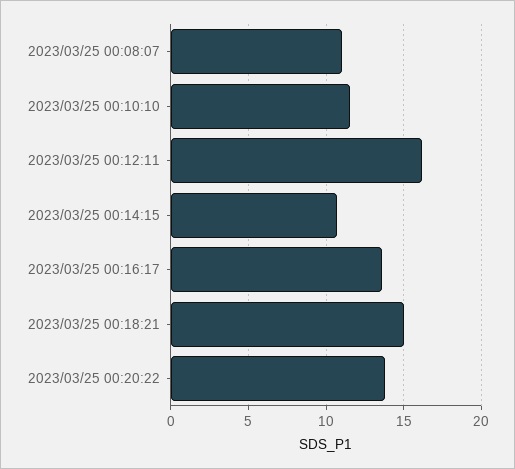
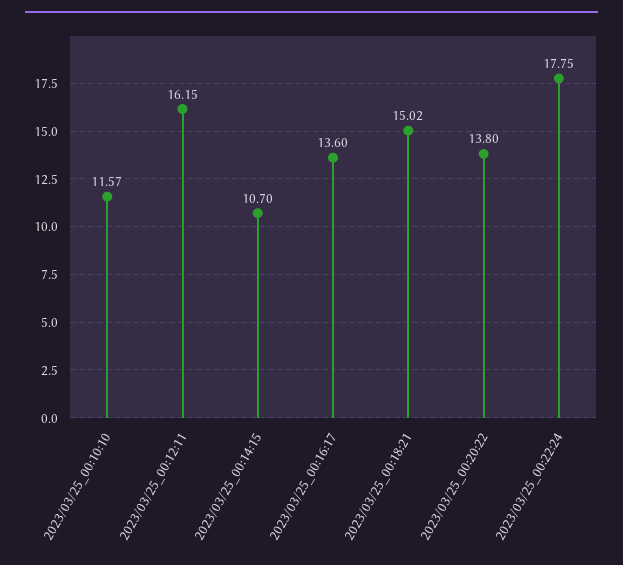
2023/03/25 00:08:07: 11 -> none
2023/03/25_00:22:24: none -> 17.75

